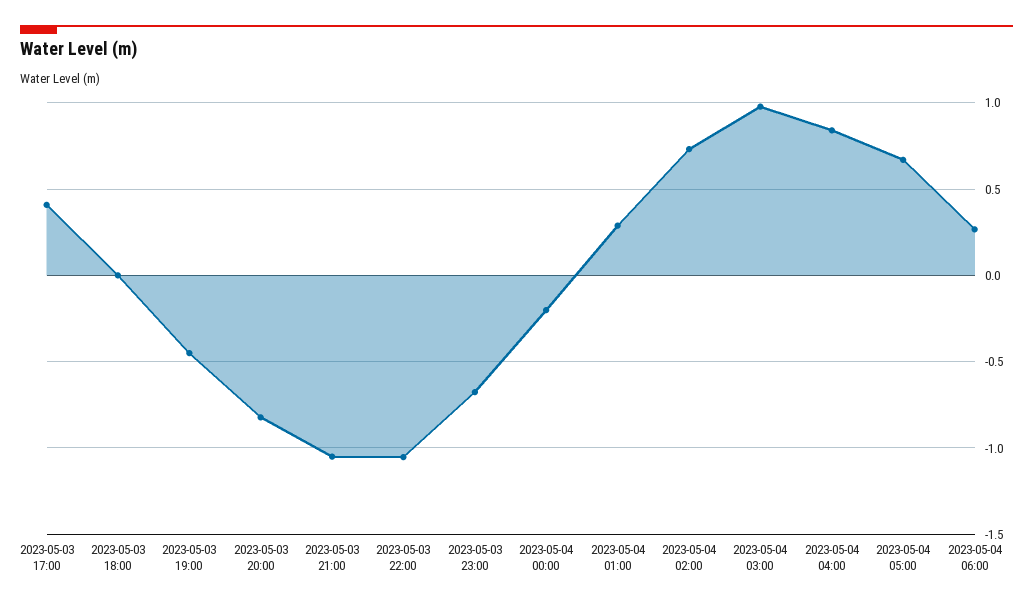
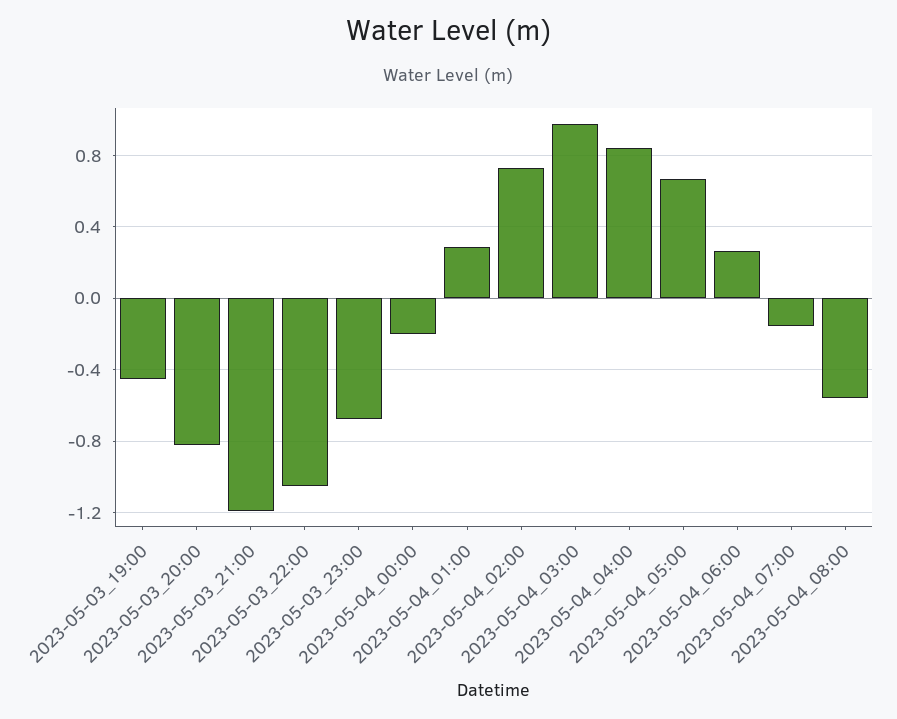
2023-05-03 17:00: 0.4 -> none
2023-05-03 18:00: 0 -> none
2023-05-03 21:00: -1.05 -> -1.2
2023-05-04_07:00: none -> -0.15
2023-05-04_08:00: none -> -0.55

